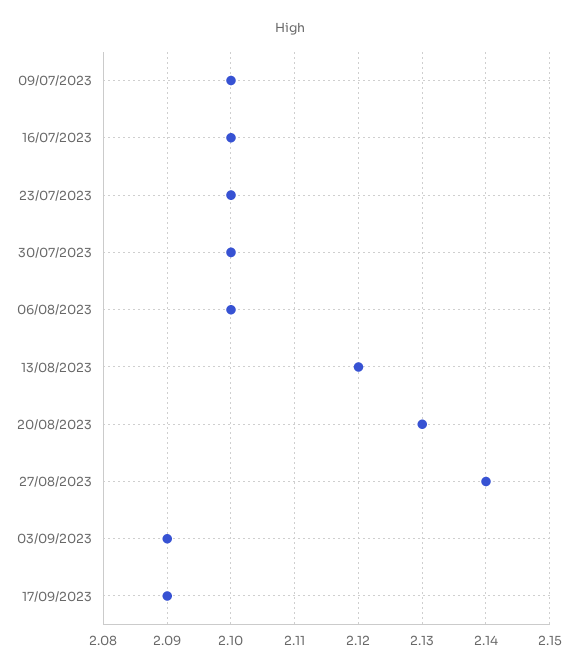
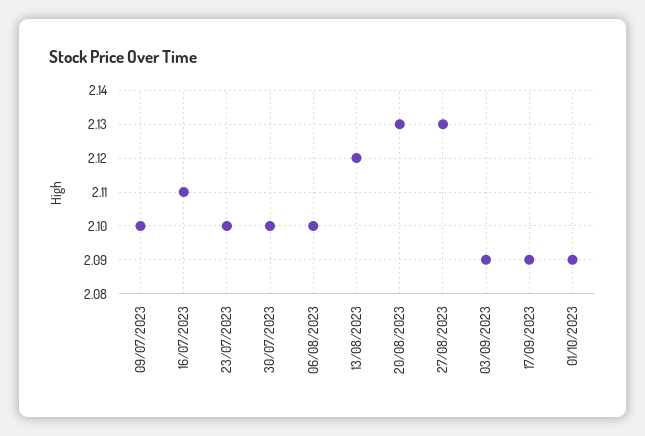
16/07/2023: 2.1 -> 2.11
27/08/2023: 2.14 -> 2.13
01/10/2023: none -> 2.09

